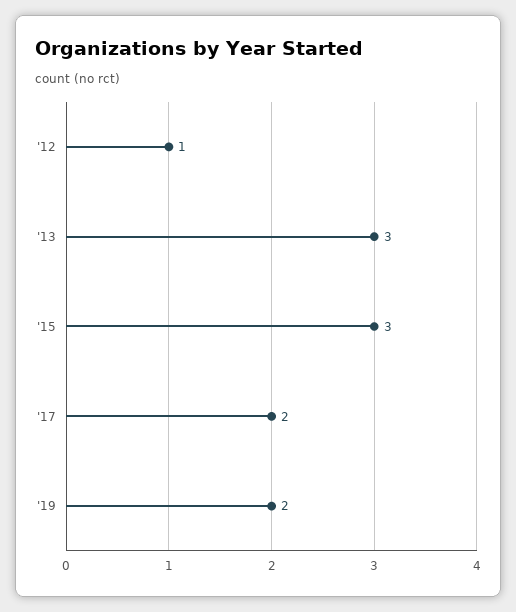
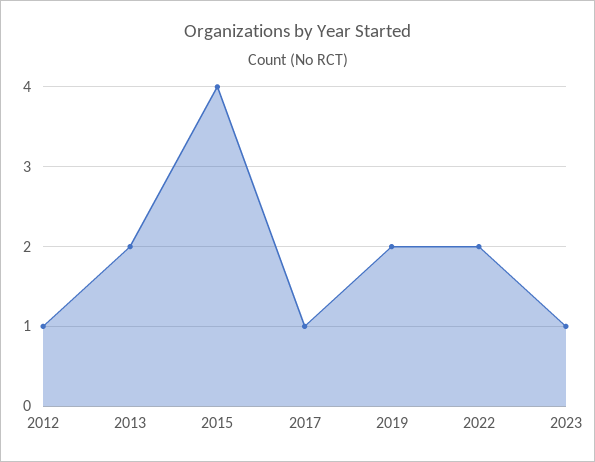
'13: 3 -> 2
'15: 3 -> 4
'17: 2 -> 1
2022: none -> 2
2023: none -> 1

